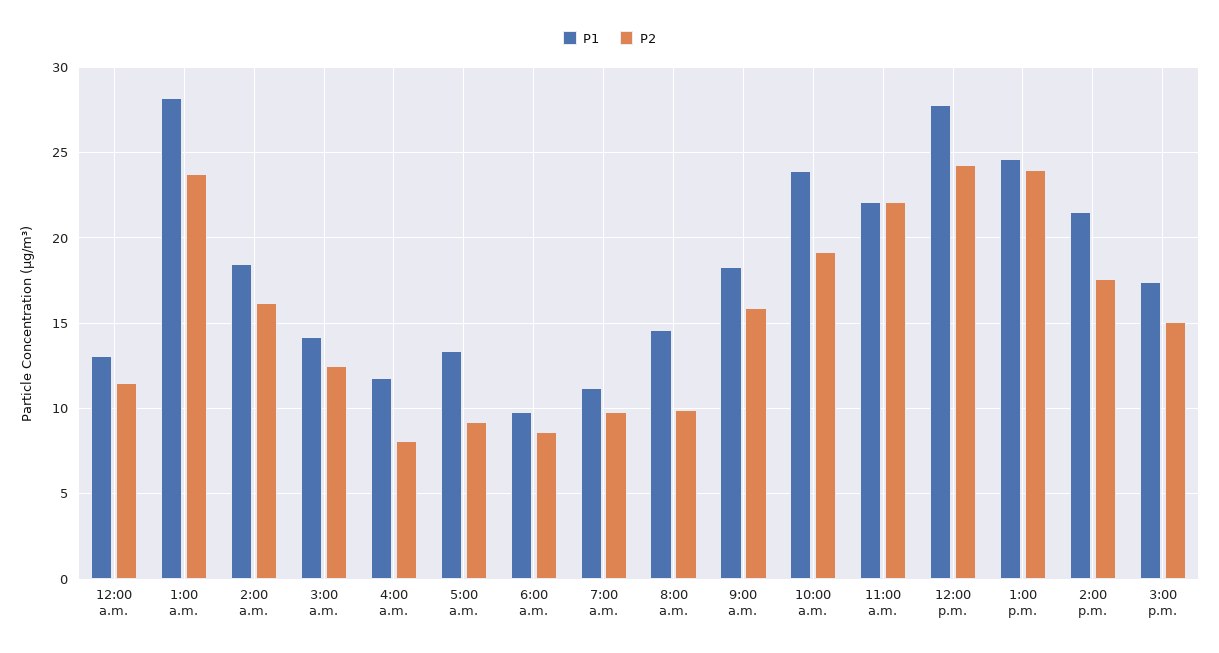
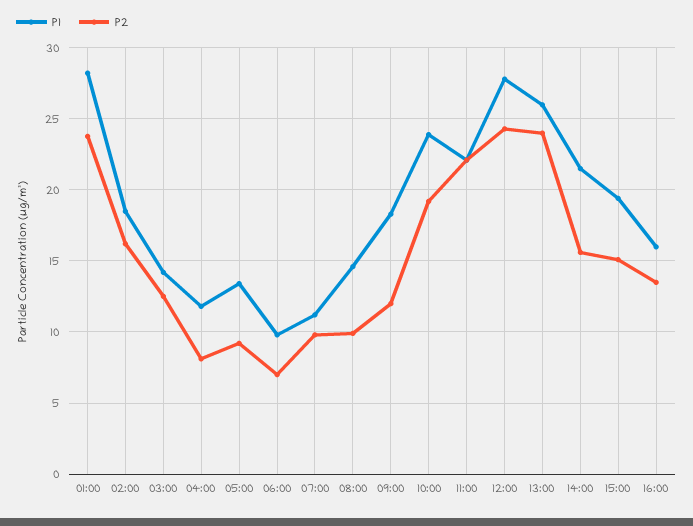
P1, 12:00 a.m.: 13 -> none
P2, 12:00 a.m.: 11.5 -> none
P2, 6:00 a.m.: 8.5 -> 7
P2, 9:00 a.m.: 16 -> 12
P1, 1:00 p.m.: 24.5 -> 26
P2, 2:00 p.m.: 17.5 -> 15.5
P1, 3:00 p.m.: 17.5 -> 19.5
P1, 16:00: none -> 16
P2, 16:00: none -> 13.5

